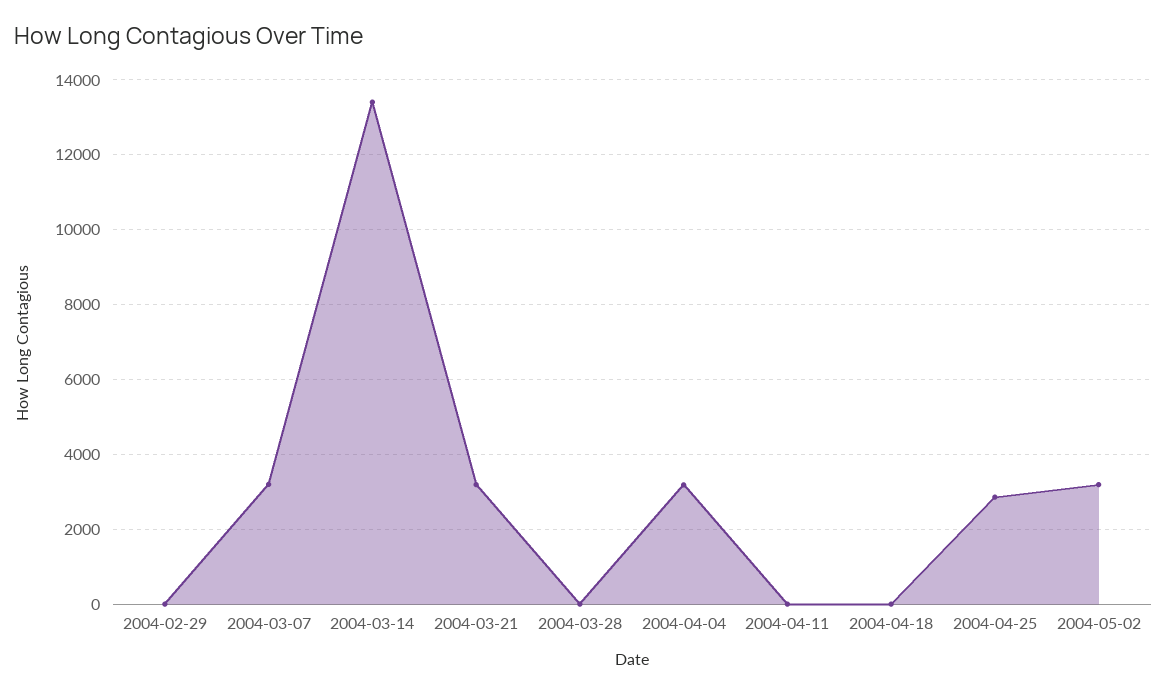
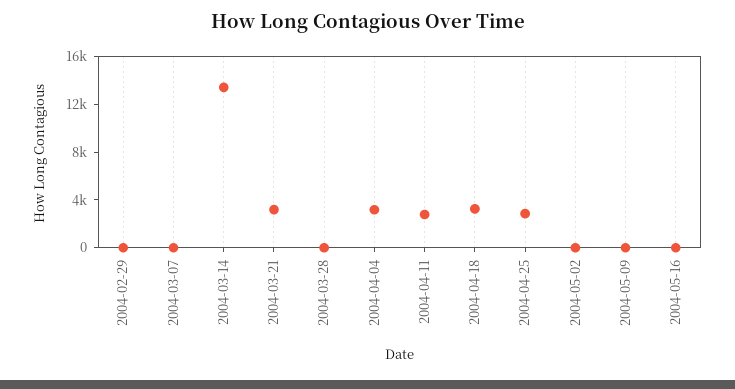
2004-03-07: 3200 -> 0
2004-04-11: 0 -> 3000
2004-04-18: 0 -> 3000
2004-05-02: 3200 -> 0
2004-05-09: none -> 0
2004-05-16: none -> 0

